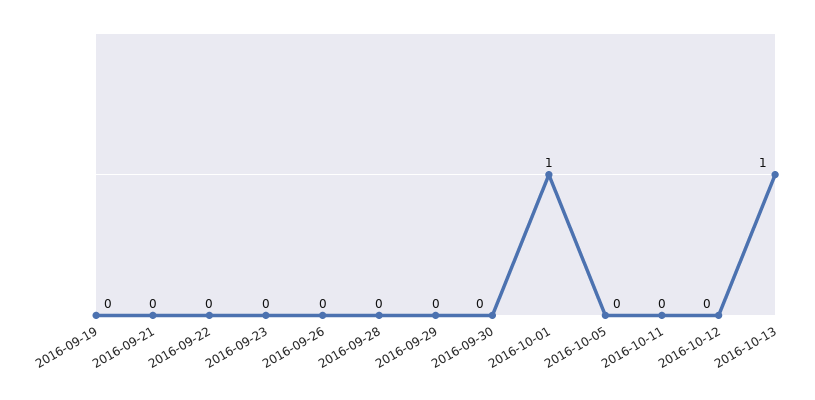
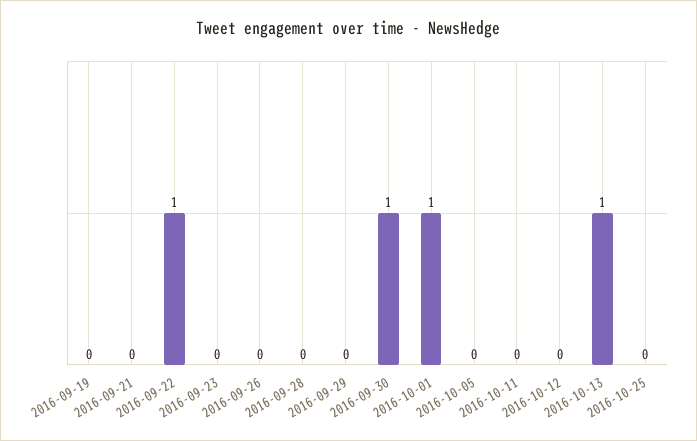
2016-09-22: 0 -> 1
2016-09-30: 0 -> 1
2016-10-25: none -> 0

